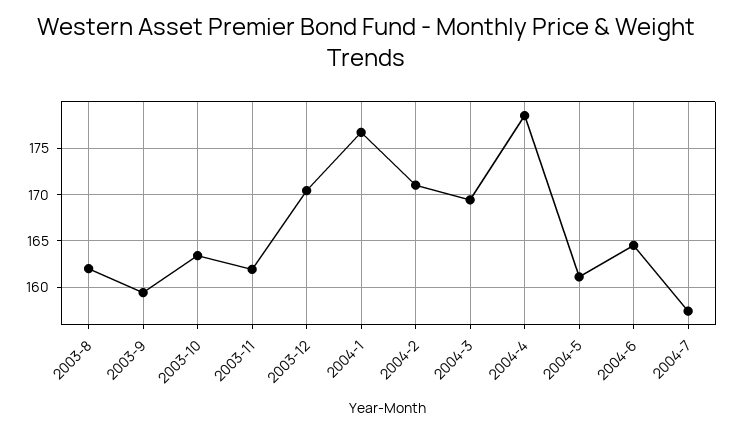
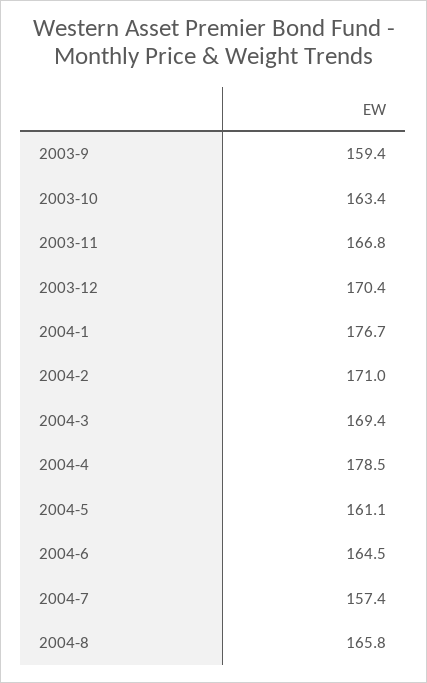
2003-8: 162 -> none
2003-11: 162 -> 166.8
2004-8: none -> 165.8

